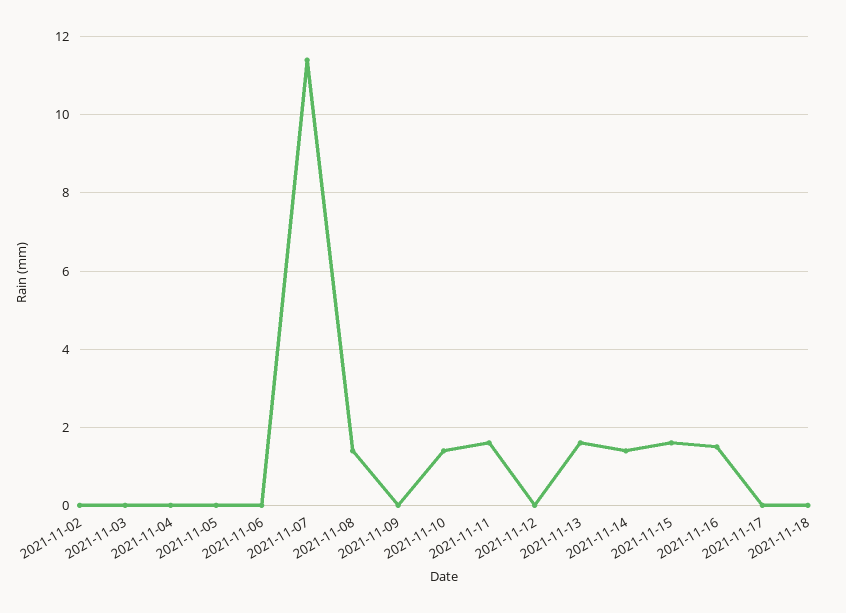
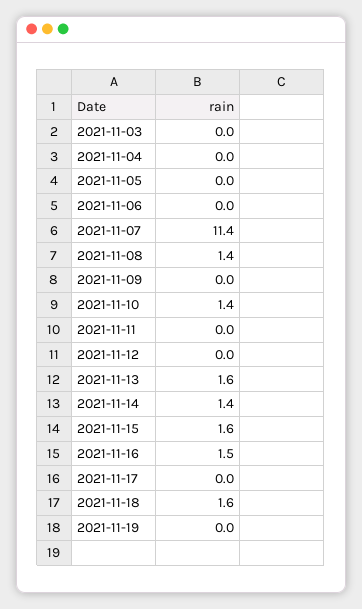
2021-11-02: 0 -> none
2021-11-11: 1.5 -> 0
2021-11-18: 0 -> 1.6
2021-11-19: none -> 0

